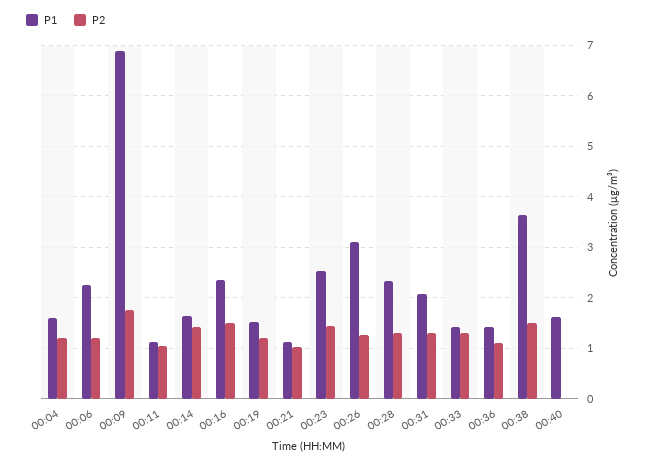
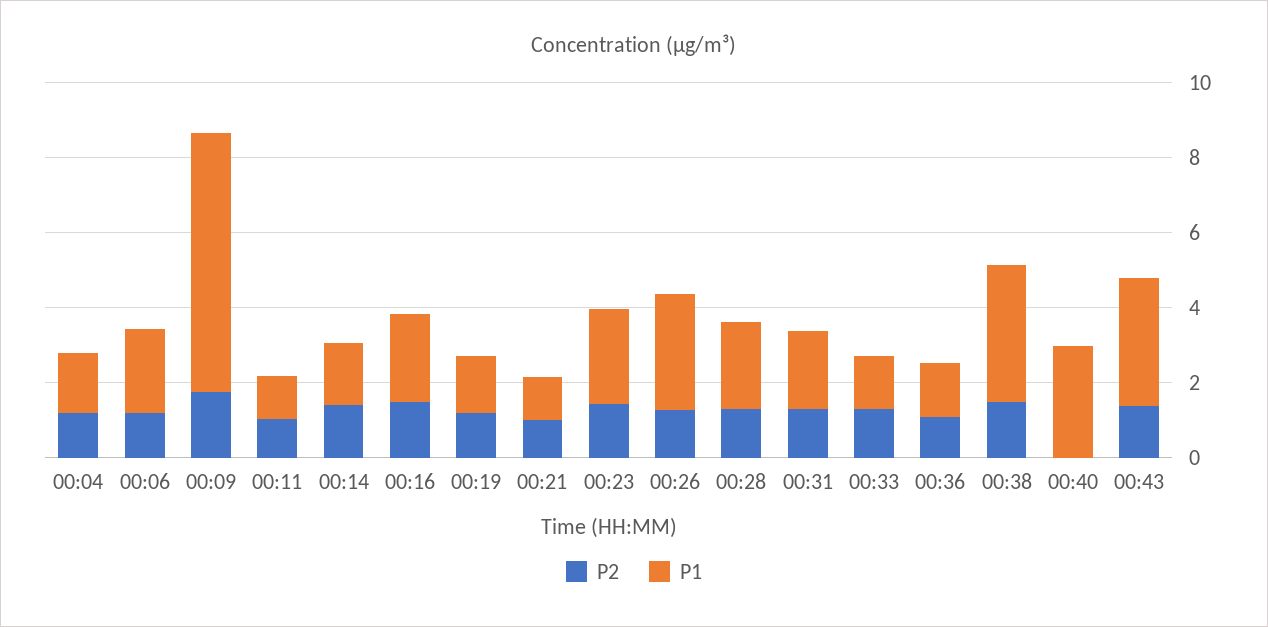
P1, 00:40: 1.6 -> 3
P2, 00:43: none -> 1.5
P1, 00:43: none -> 3.5

